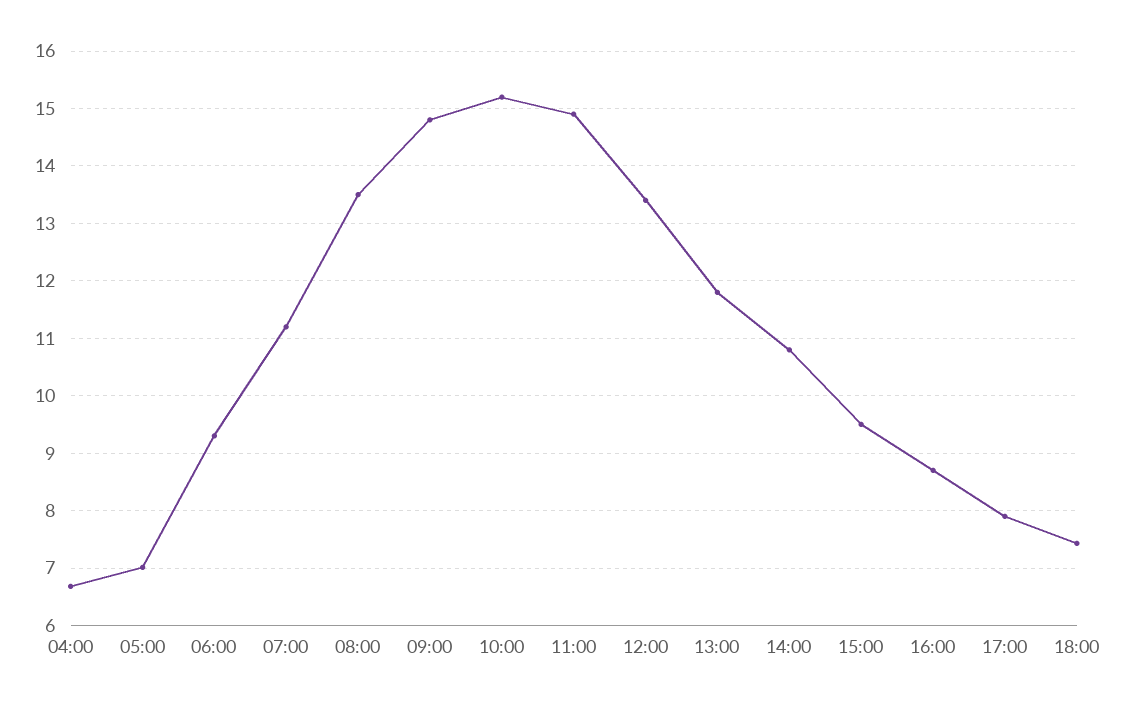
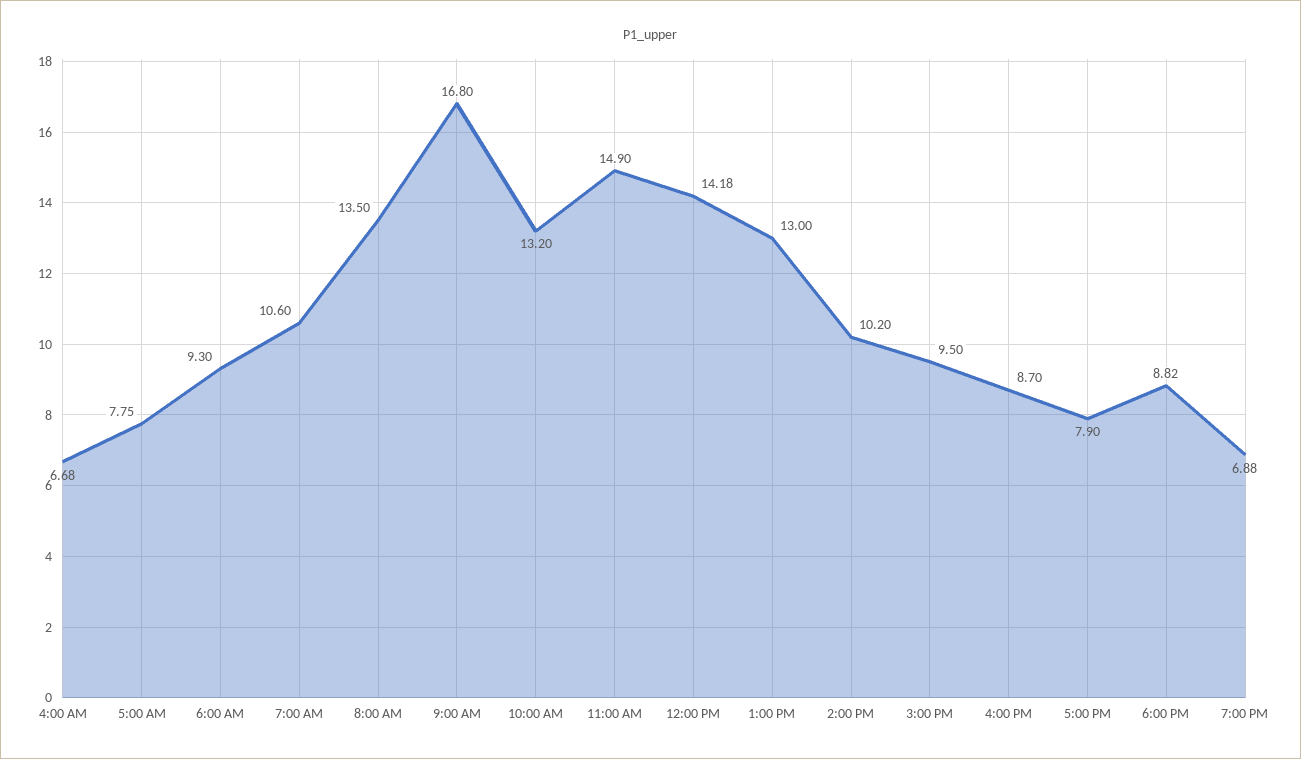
05:00: 7 -> 7.75
07:00: 11.2 -> 10.6
09:00: 14.8 -> 16.8
10:00: 15.2 -> 13.2
12:00: 13.4 -> 14.18
13:00: 11.8 -> 13
14:00: 10.8 -> 10.2
18:00: 7.4 -> 8.82
7:00 PM: none -> 6.88

